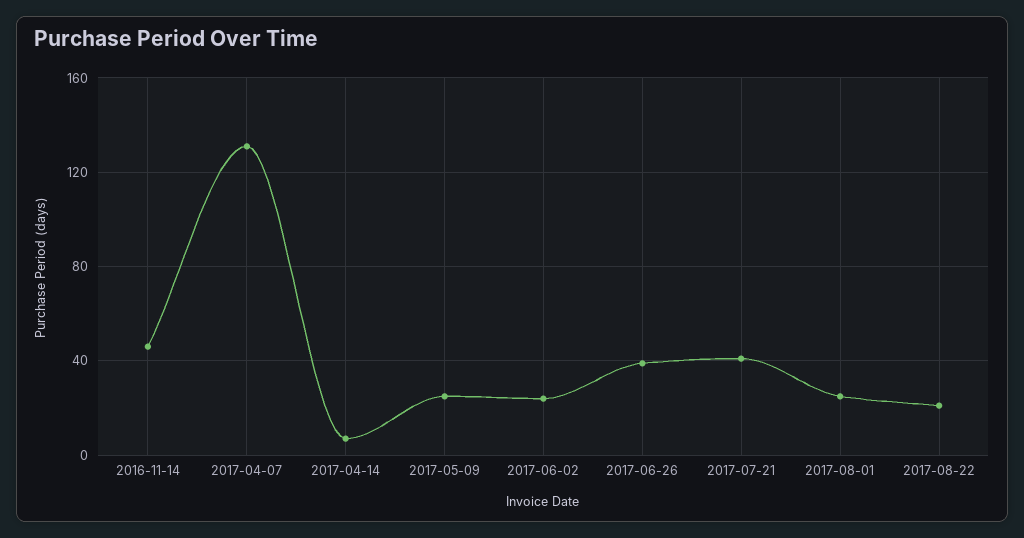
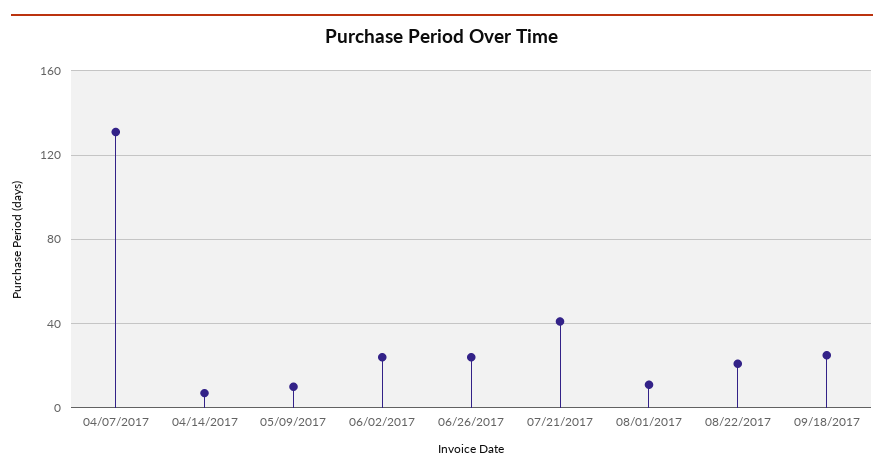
2016-11-14: 45 -> none
2017-05-09: 25 -> 10
2017-06-26: 40 -> 25
2017-08-01: 25 -> 10
09/18/2017: none -> 25

